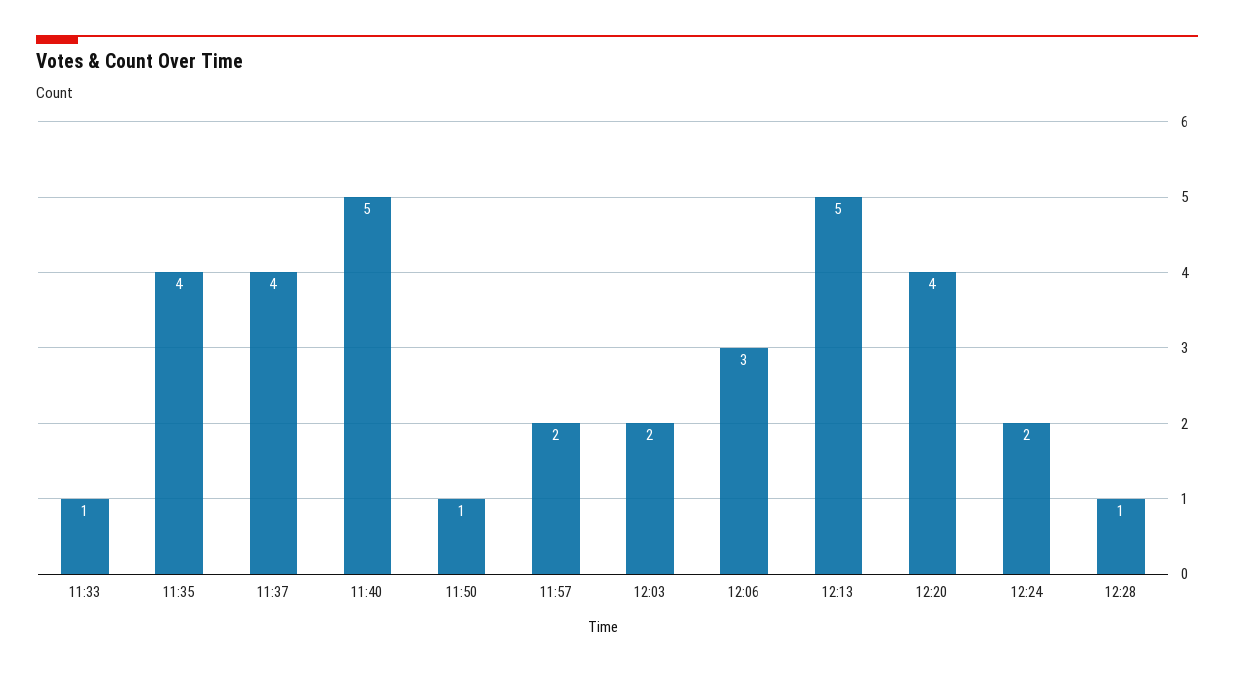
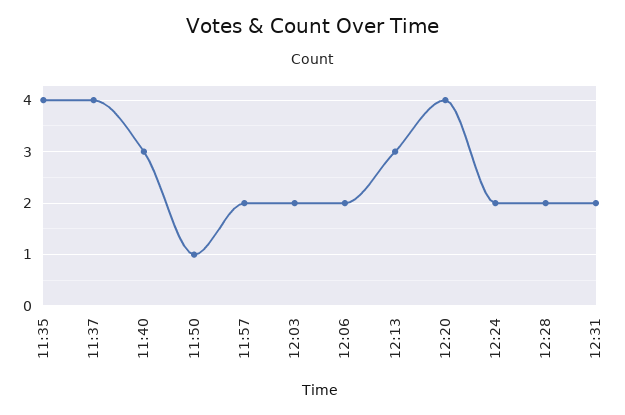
11:33: 1 -> none
11:40: 5 -> 3
12:06: 3 -> 2
12:13: 5 -> 3
12:28: 1 -> 2
12:31: none -> 2

